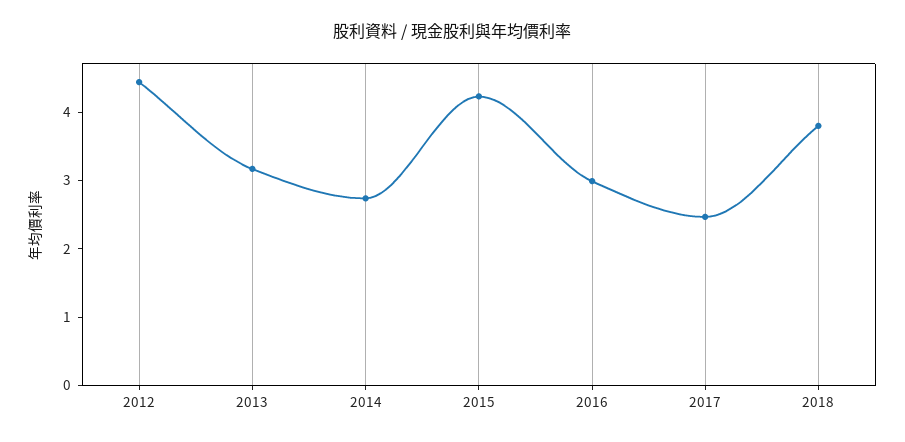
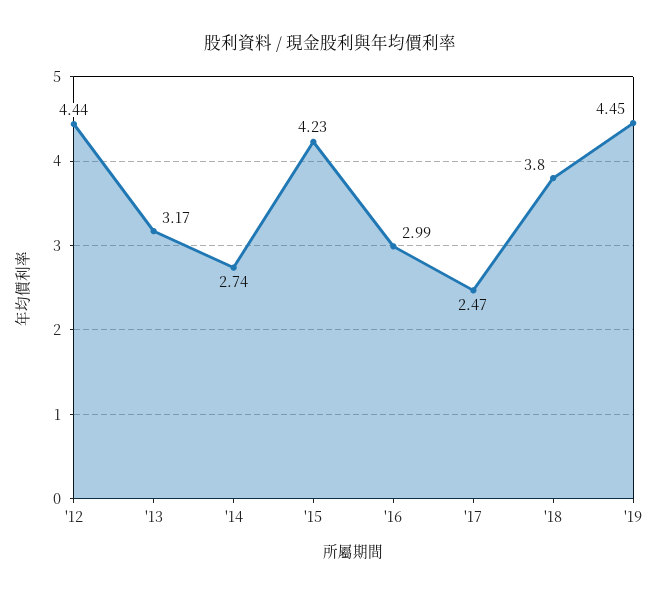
'19: none -> 4.45

